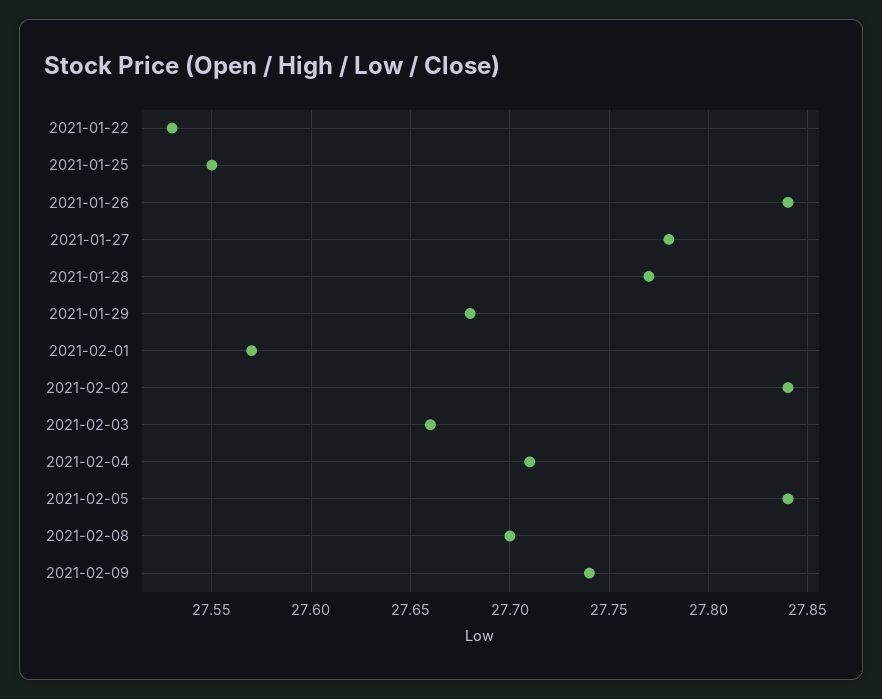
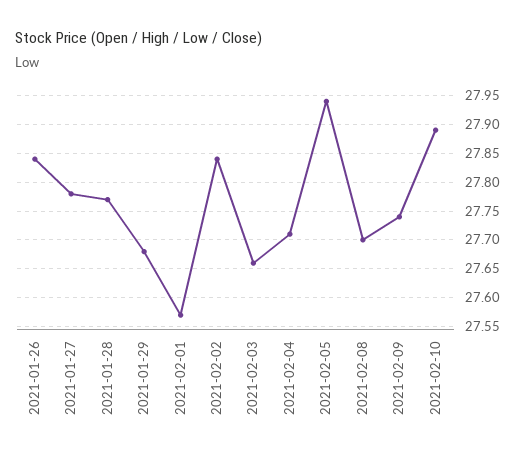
2021-01-22: 27.53 -> none
2021-01-25: 27.55 -> none
2021-02-05: 27.84 -> 27.95
2021-02-10: none -> 27.9

